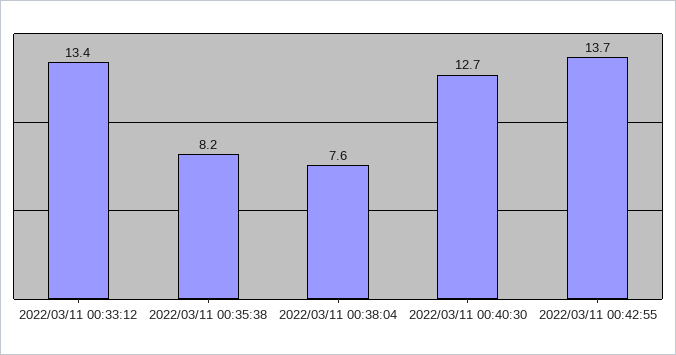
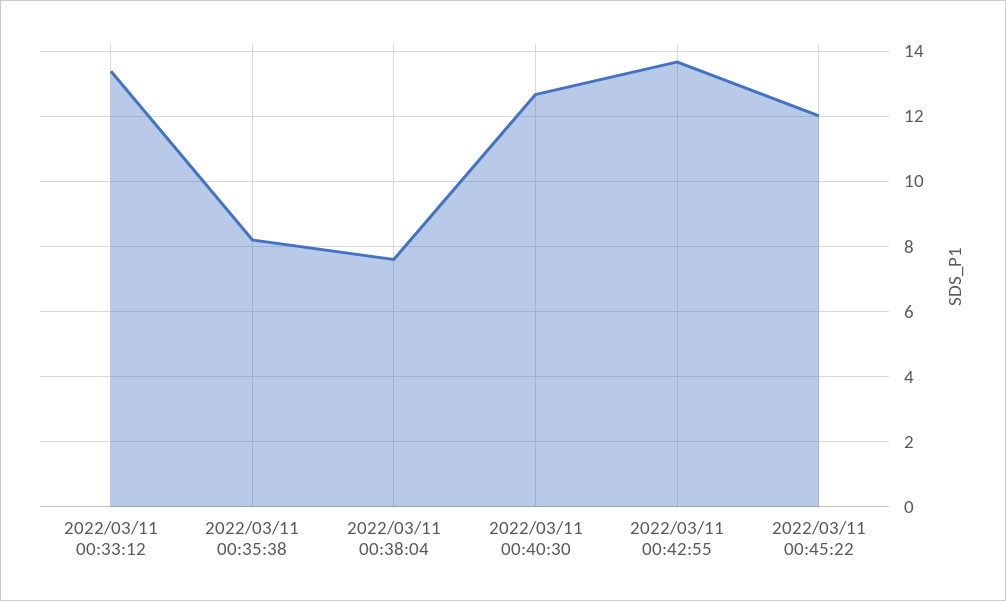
2022/03/11 00:45:22: none -> 12

